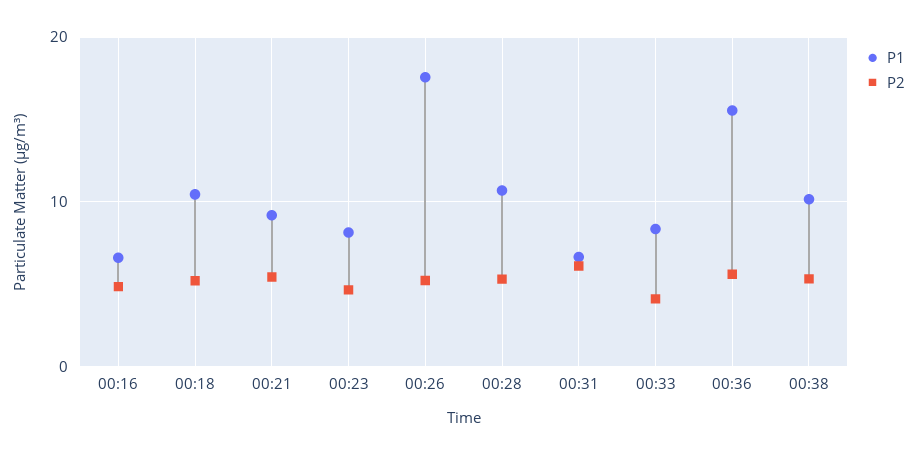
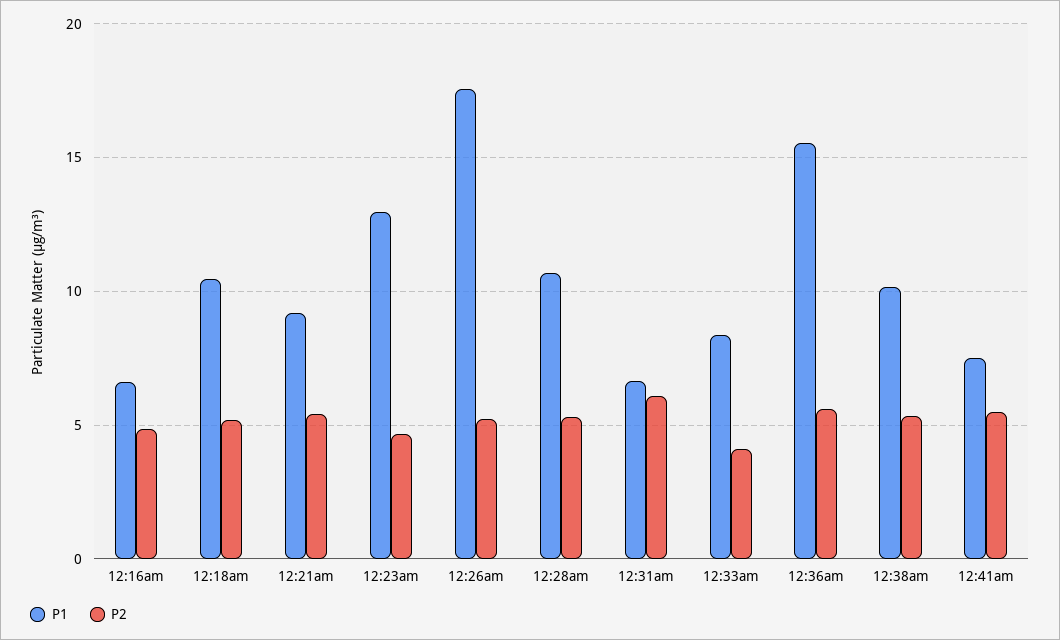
P1, 00:23: 8 -> 13
P1, 12:41am: none -> 7.5
P2, 12:41am: none -> 5.5

